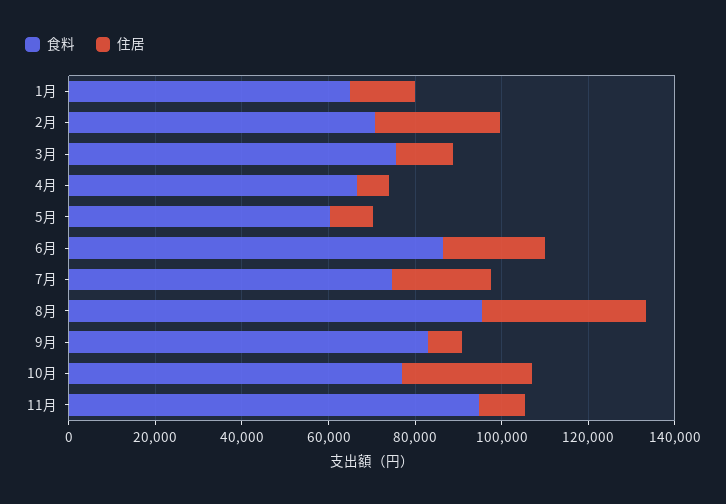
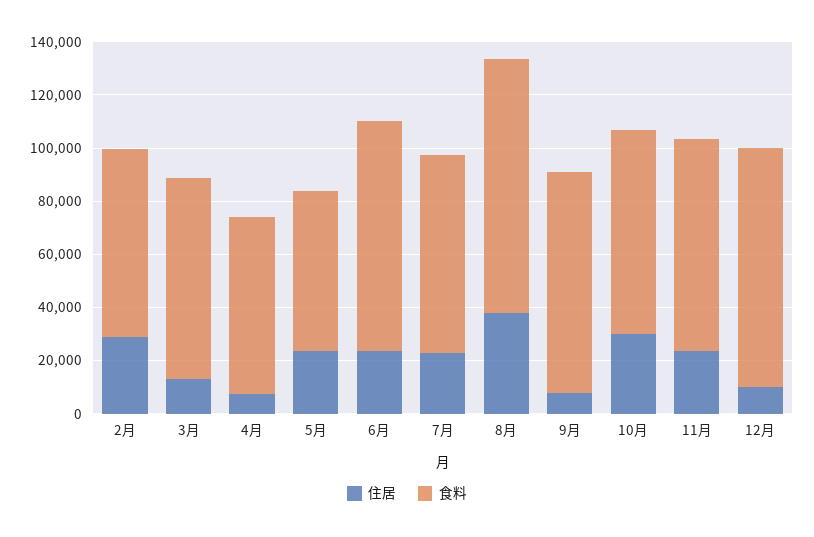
食料, 1月: 65000 -> none
住居, 1月: 15000 -> none
住居, 5月: 10000 -> 25000
食料, 11月: 95000 -> 80000
住居, 11月: 10000 -> 25000
住居, 12月: none -> 10000
食料, 12月: none -> 90000

